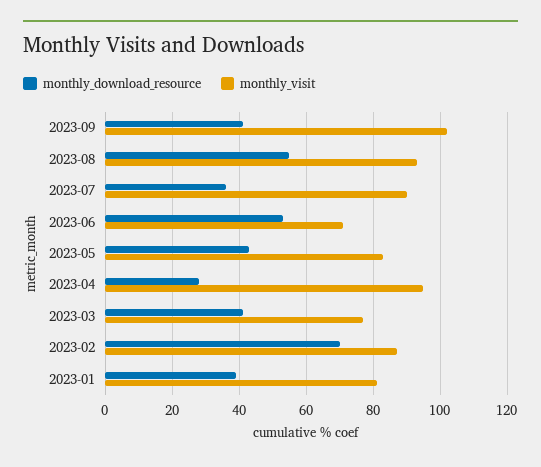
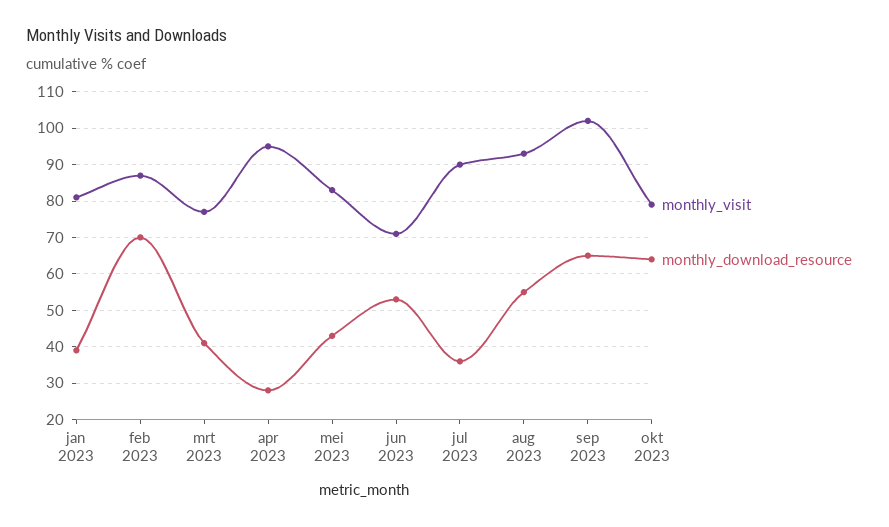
monthly_download_resource, 2023-09: 40 -> 65
monthly_visit, okt 2023: none -> 80
monthly_download_resource, okt 2023: none -> 65

